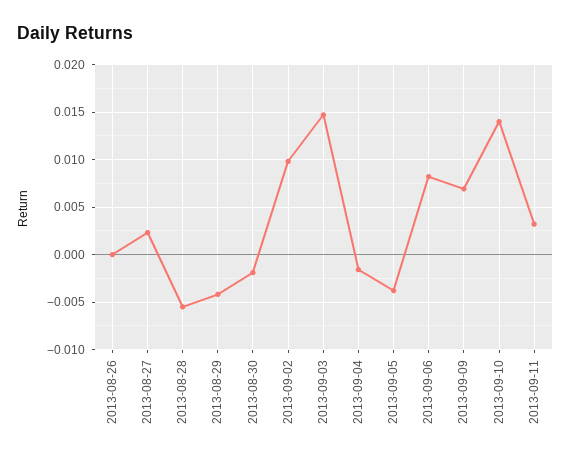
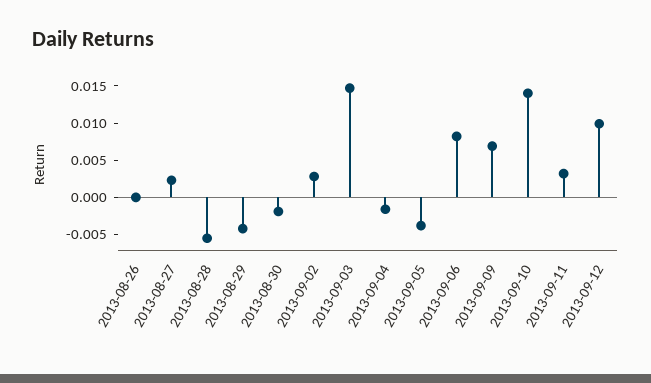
2013-09-02: 0.01 -> 0.0025
2013-09-12: none -> 0.01

